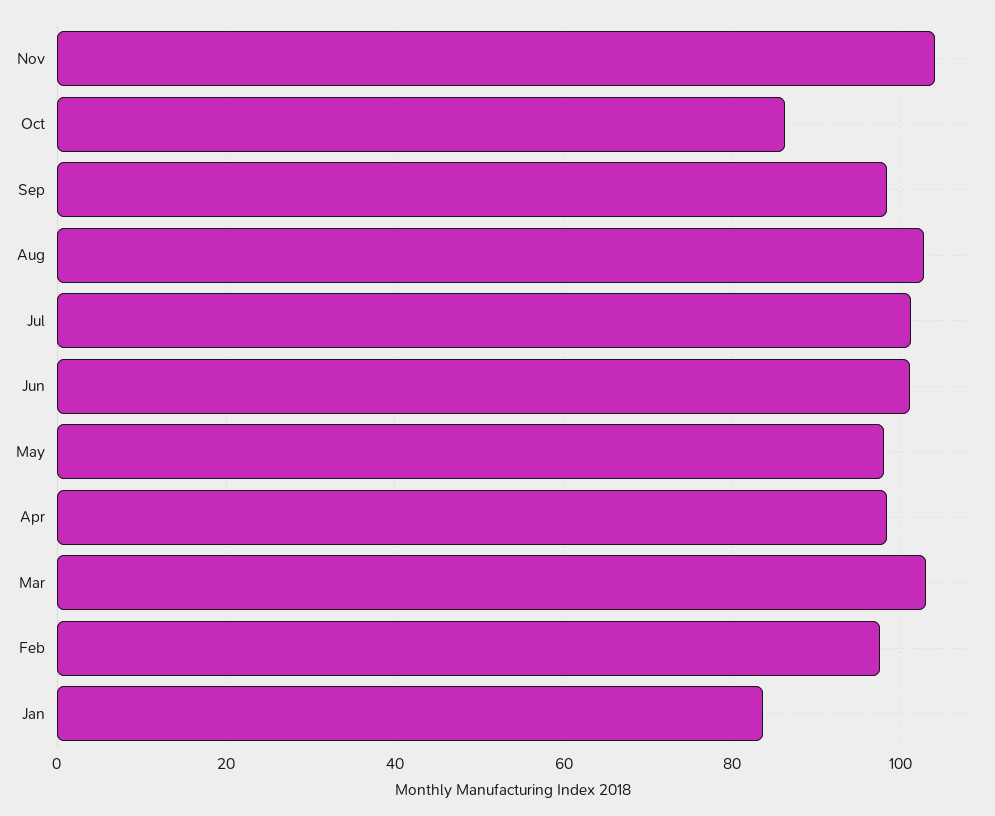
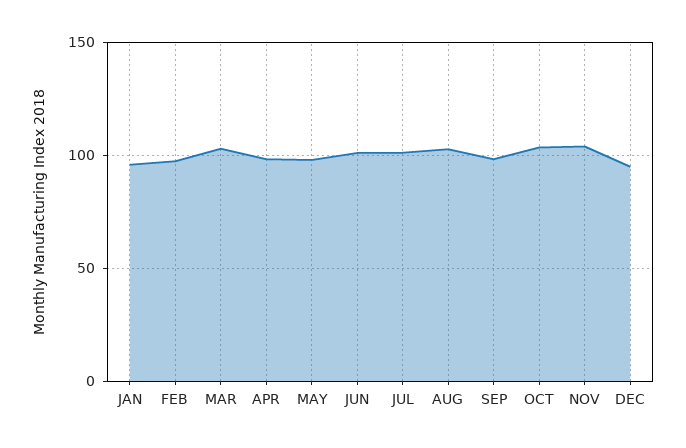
Oct: 86 -> 105
Jan: 84 -> 95
DEC: none -> 95

